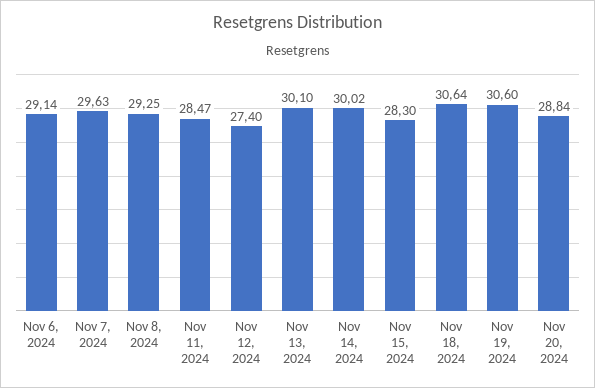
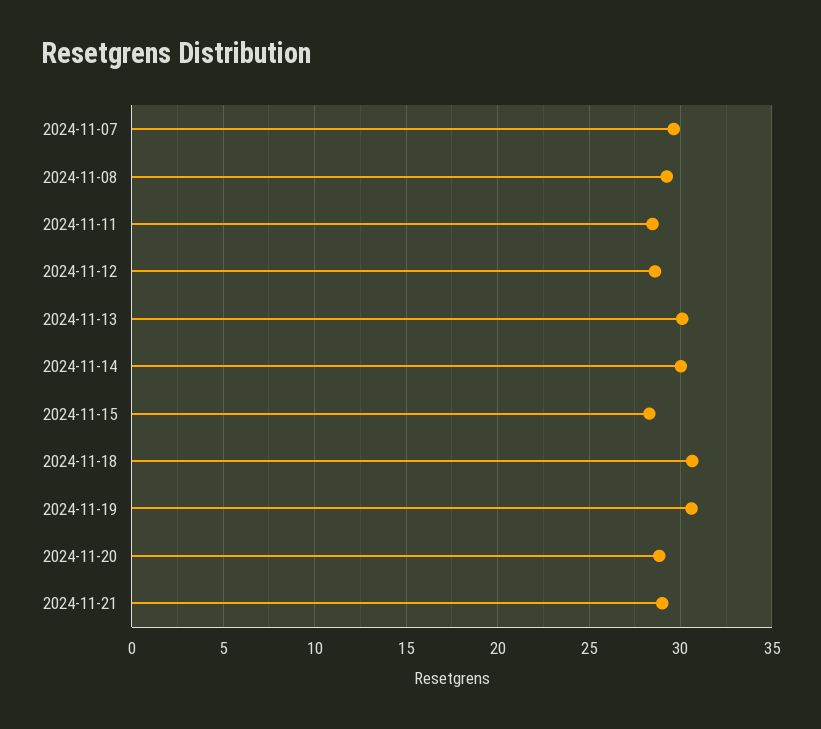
Nov 6, 2024: 29.14 -> none
Nov 12, 2024: 27.4 -> 28.5
2024-11-21: none -> 29

